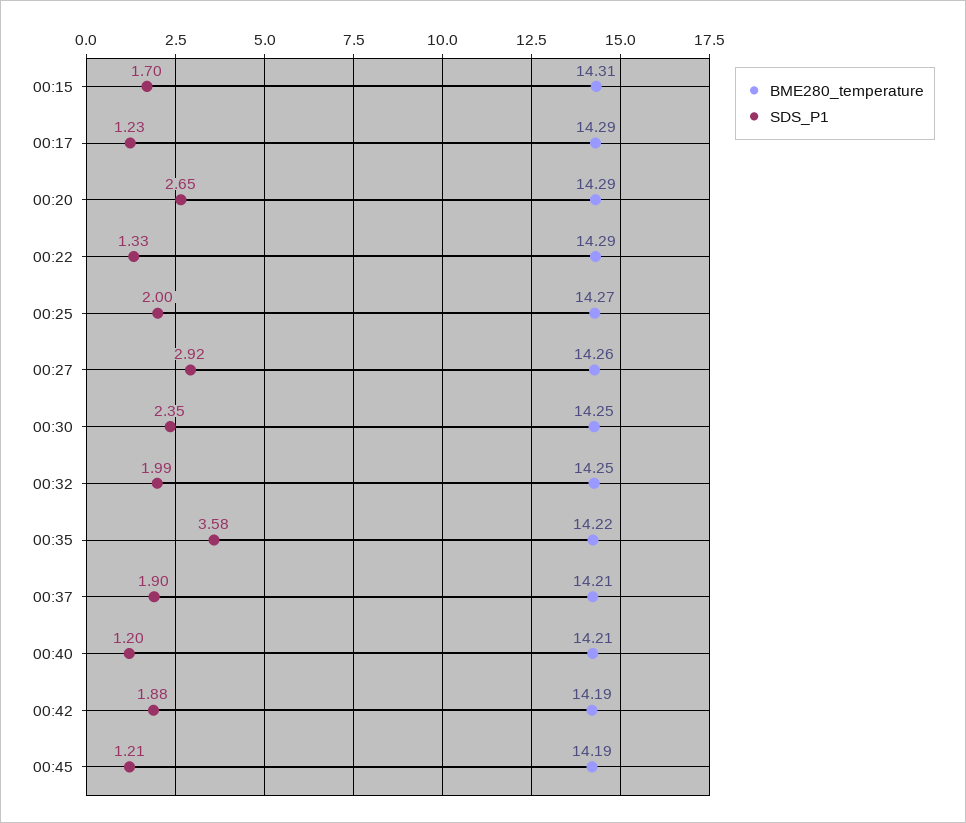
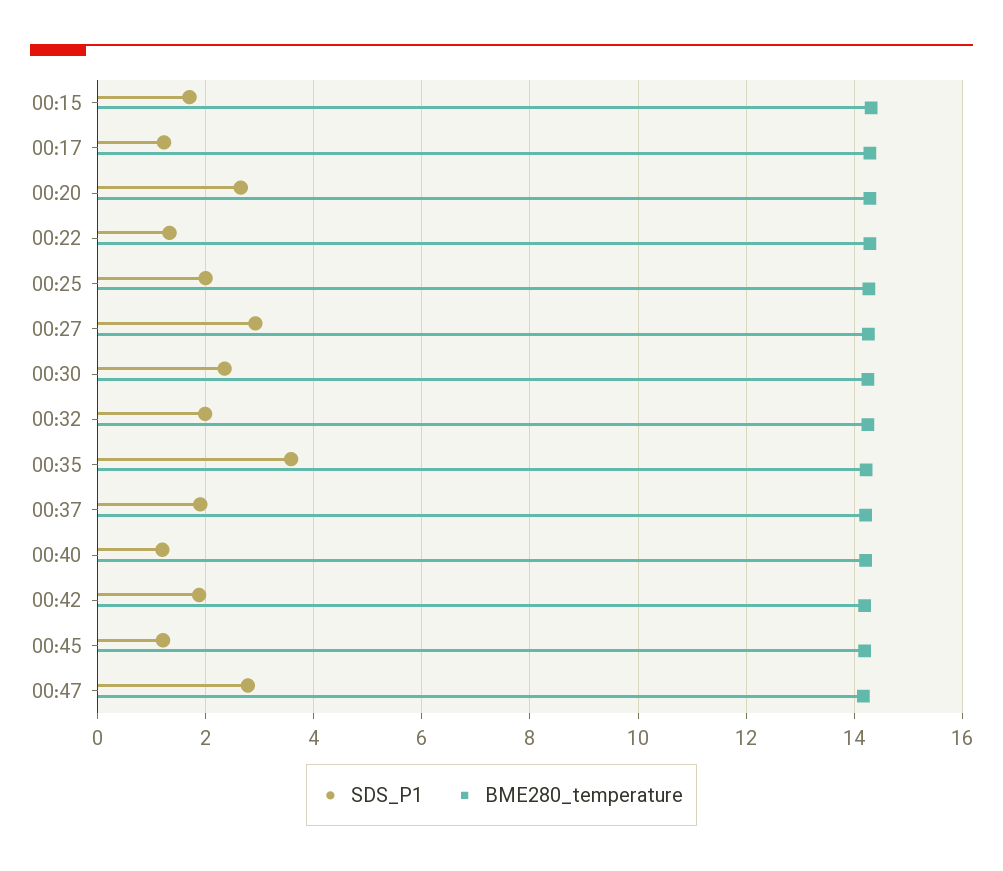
SDS_P1, 00:47: none -> 2.8
BME280_temperature, 00:47: none -> 14.2

